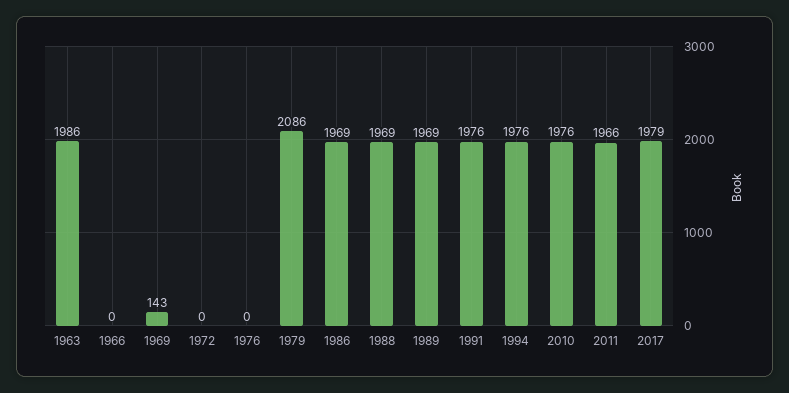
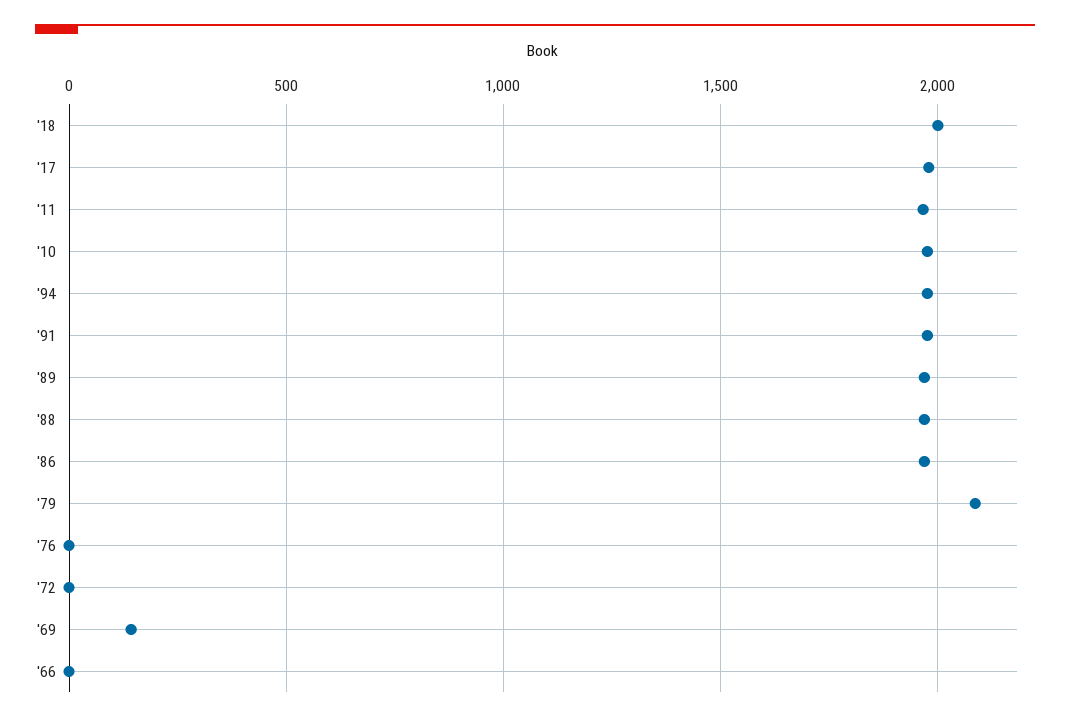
1963: 1986 -> none
'18: none -> 2000

